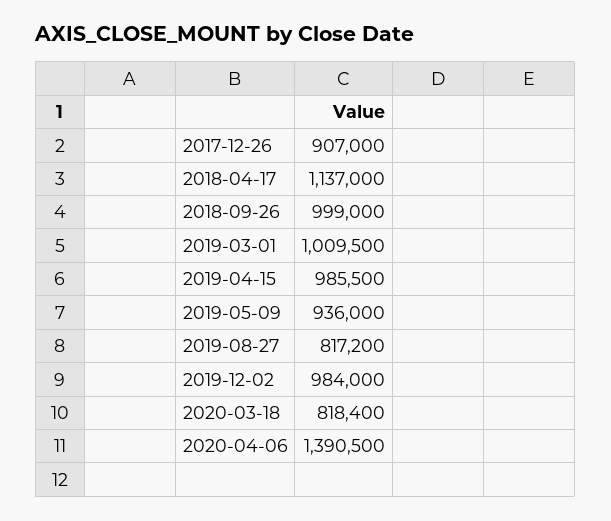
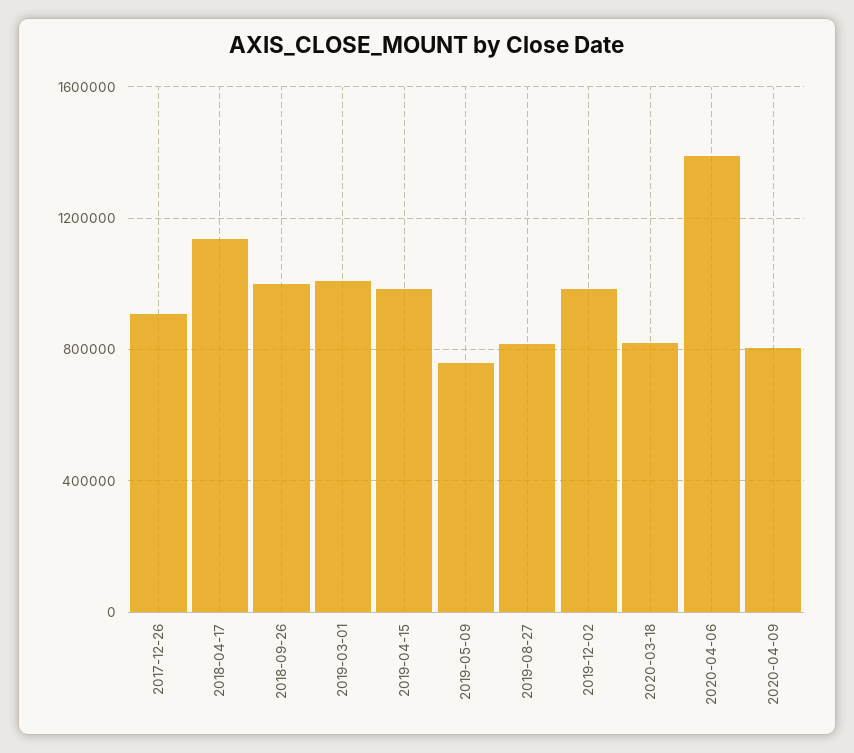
2019-05-09: 936000 -> 750000
2020-04-09: none -> 800000

